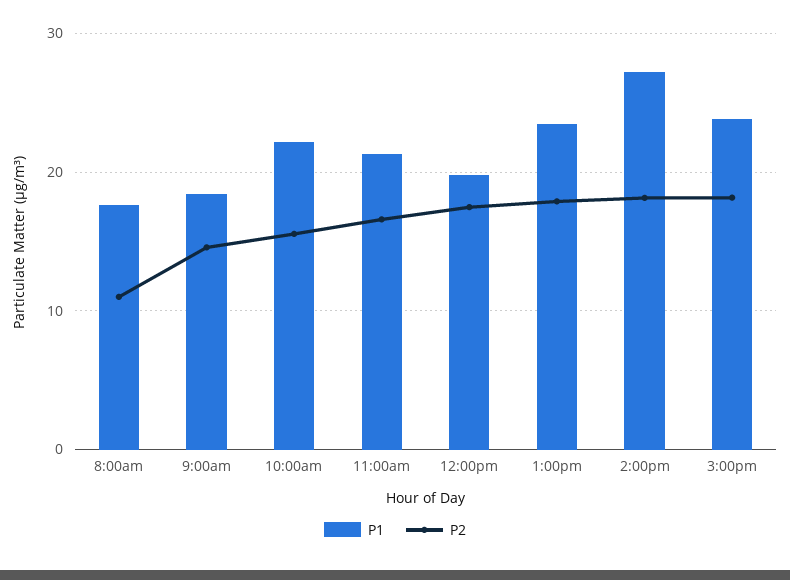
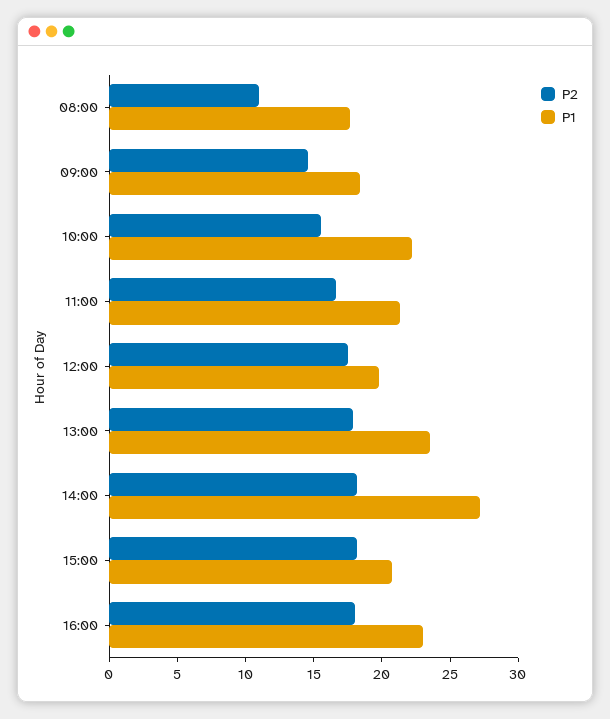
P1, 3:00pm: 24 -> 21
P2, 16:00: none -> 18
P1, 16:00: none -> 23

